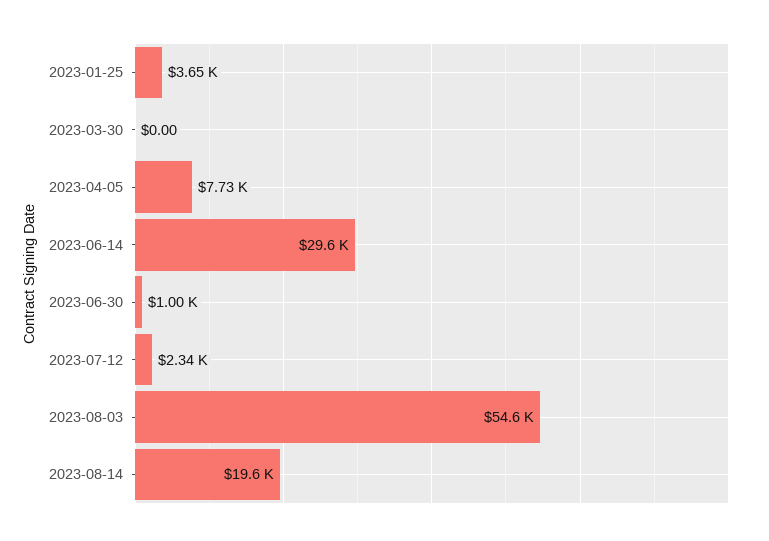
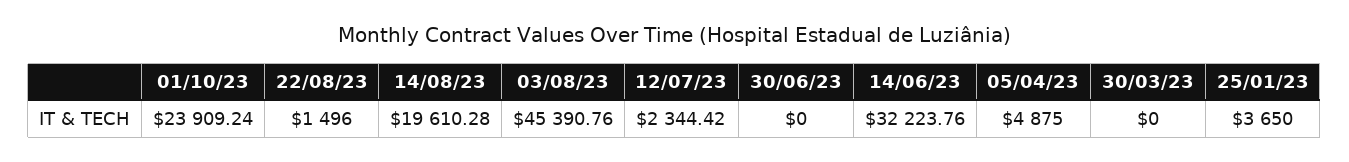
2023-04-05: 7730 -> 4875
2023-06-14: 29600 -> 32223.76
2023-06-30: 1000 -> 0
2023-08-03: 54600 -> 45390.76
01/10/23: none -> 23909.24
22/08/23: none -> 1496

